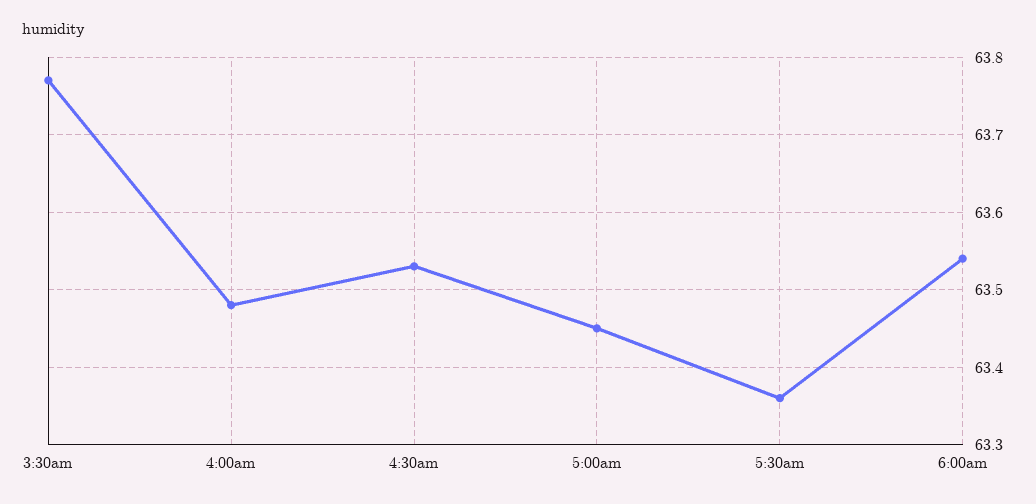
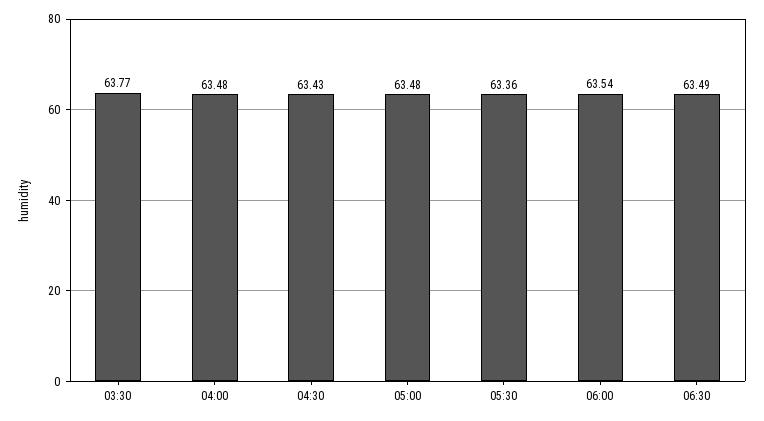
4:30am: 63.53 -> 63.43
5:00am: 63.45 -> 63.48
06:30: none -> 63.49

